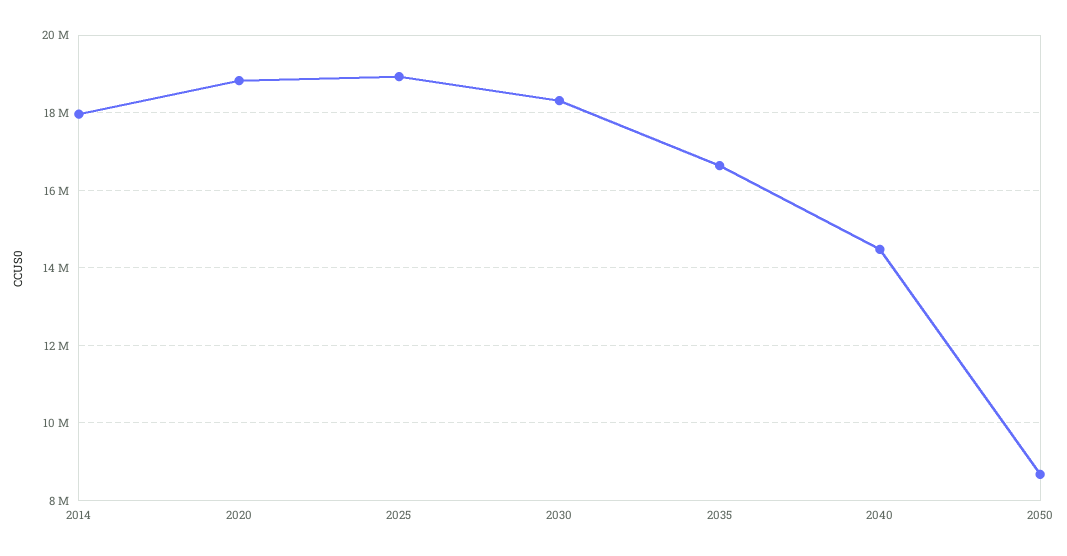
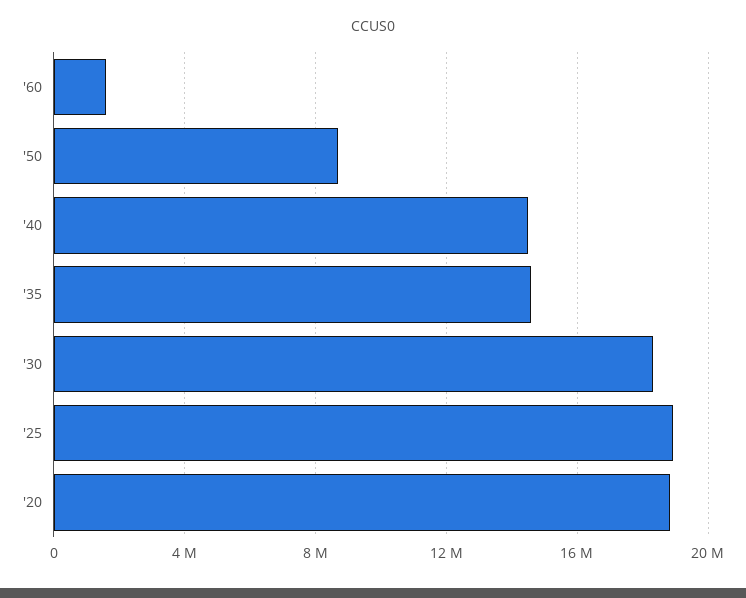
2014: 18000000 -> none
2035: 16600000 -> 14500000
'60: none -> 1500000

